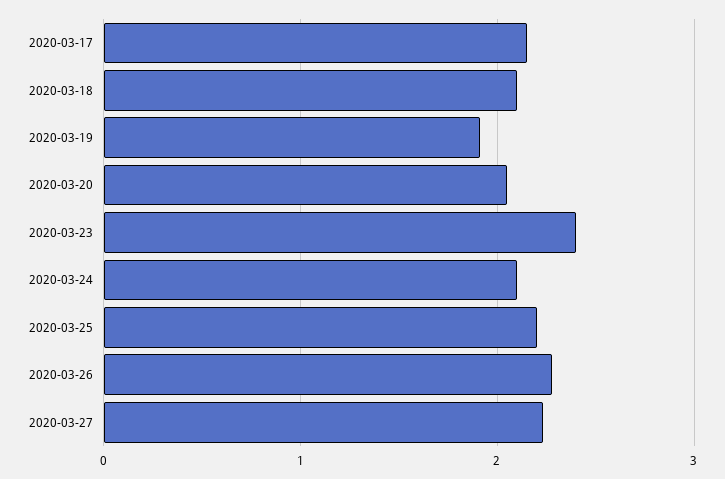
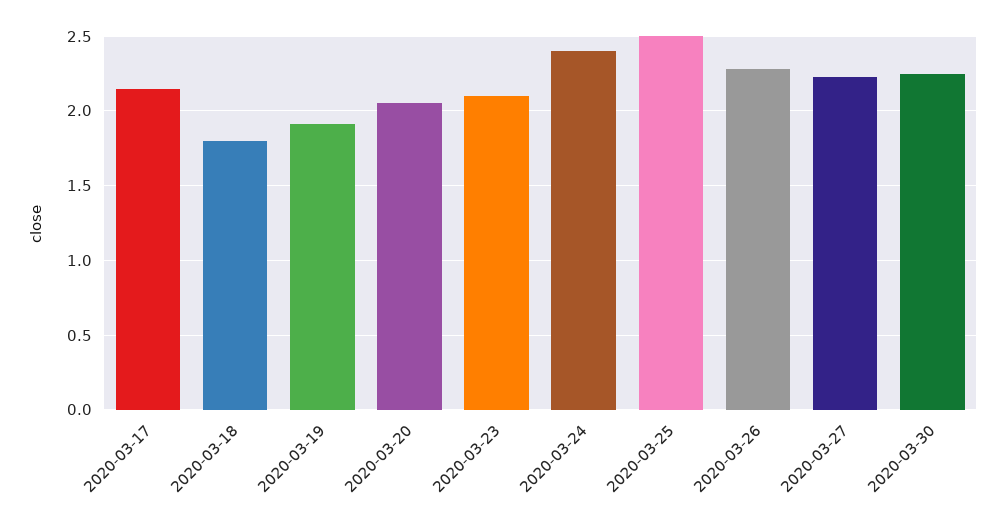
2020-03-18: 2.1 -> 1.8
2020-03-23: 2.4 -> 2.1
2020-03-24: 2.1 -> 2.4
2020-03-25: 2.2 -> 2.5
2020-03-30: none -> 2.25

